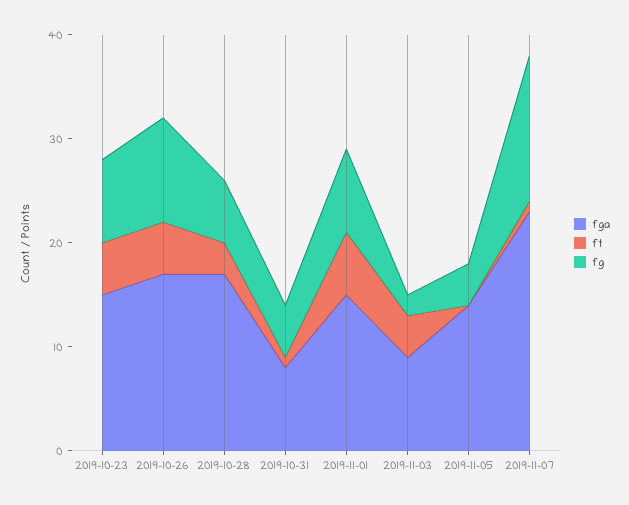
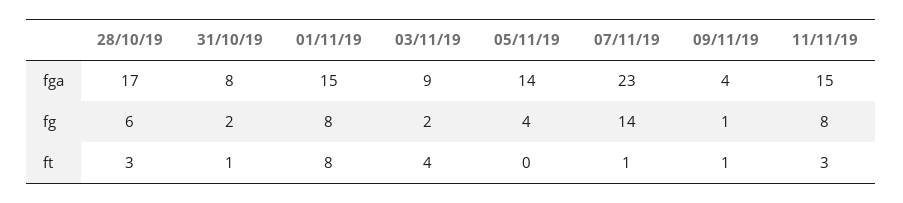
fga, 2019-10-23: 15 -> none
ft, 2019-10-23: 5 -> none
fg, 2019-10-23: 8 -> none
fga, 2019-10-26: 17 -> none
ft, 2019-10-26: 5 -> none
fg, 2019-10-26: 10 -> none
fg, 2019-10-31: 5 -> 2
ft, 2019-11-01: 6 -> 8
fga, 09/11/19: none -> 4
fga, 11/11/19: none -> 15
fg, 09/11/19: none -> 1
fg, 11/11/19: none -> 8
ft, 09/11/19: none -> 1
ft, 11/11/19: none -> 3

